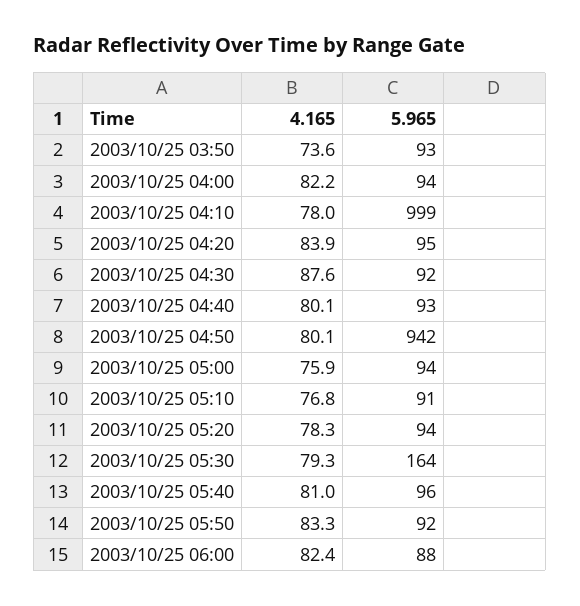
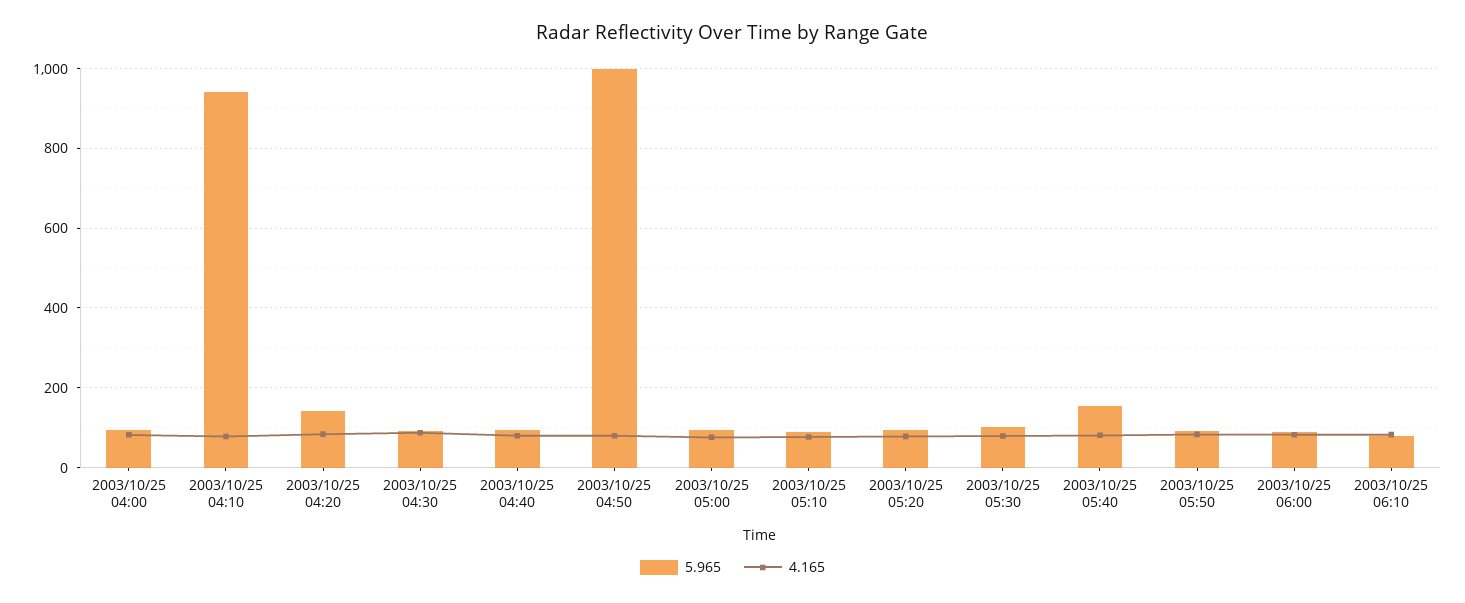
4.165, 2003/10/25 03:50: 73.6 -> none
5.965, 2003/10/25 03:50: 93 -> none
5.965, 2003/10/25 04:10: 999 -> 940
5.965, 2003/10/25 04:20: 95 -> 140
5.965, 2003/10/25 04:50: 942 -> 1000
5.965, 2003/10/25 05:30: 164 -> 100
5.965, 2003/10/25 05:40: 96 -> 160
5.965, 2003/10/25 06:10: none -> 80
4.165, 2003/10/25 06:10: none -> 80

